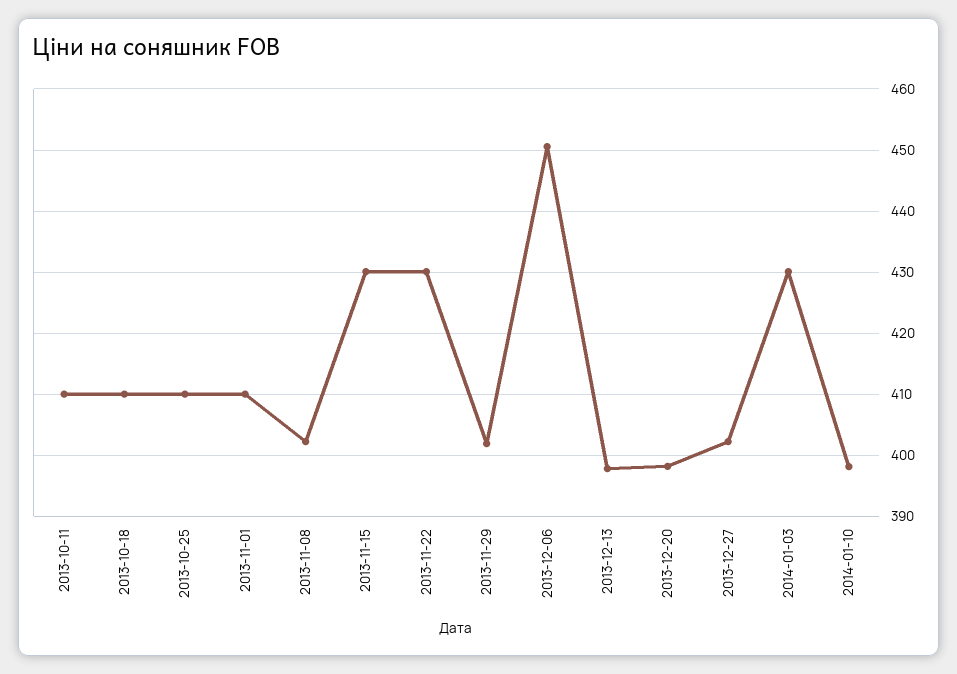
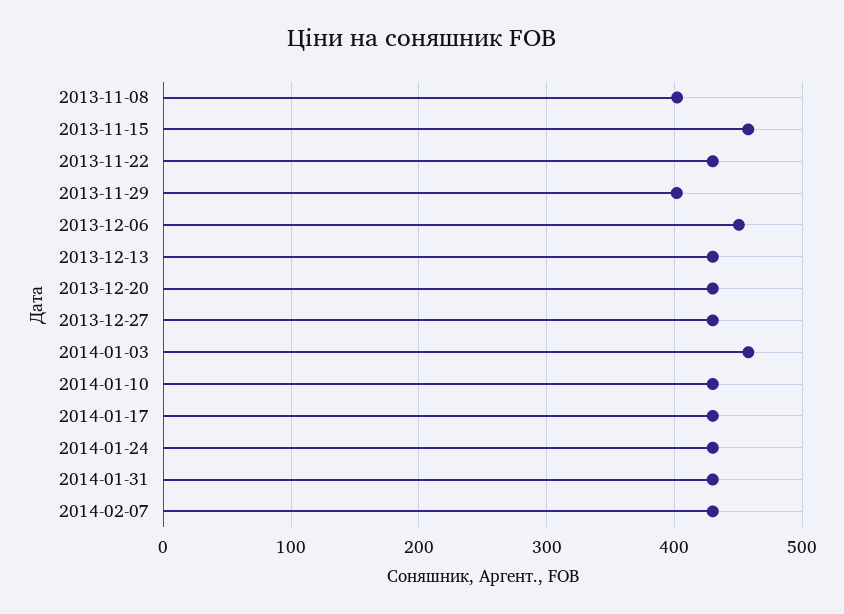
2013-10-11: 410 -> none
2013-10-18: 410 -> none
2013-10-25: 410 -> none
2013-11-01: 410 -> none
2013-11-15: 430 -> 460
2013-12-13: 398 -> 430
2013-12-20: 398 -> 430
2013-12-27: 402 -> 430
2014-01-03: 430 -> 460
2014-01-10: 398 -> 430
2014-01-17: none -> 430
2014-01-24: none -> 430
2014-01-31: none -> 430
2014-02-07: none -> 430

